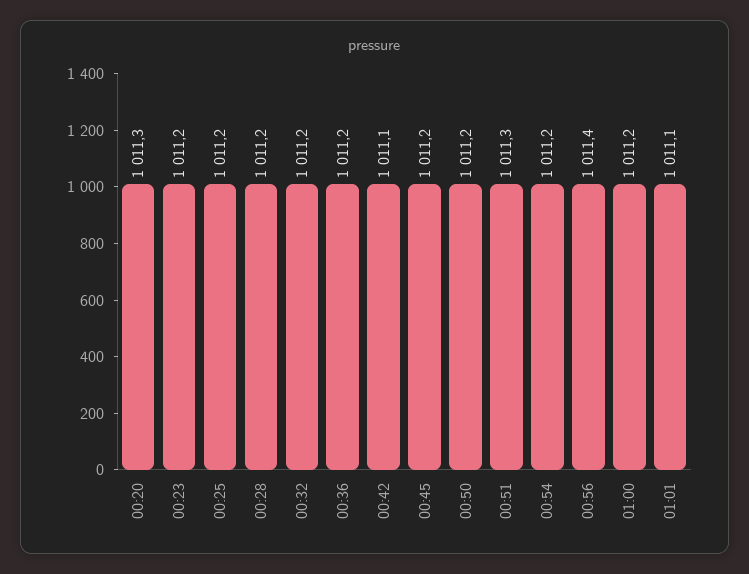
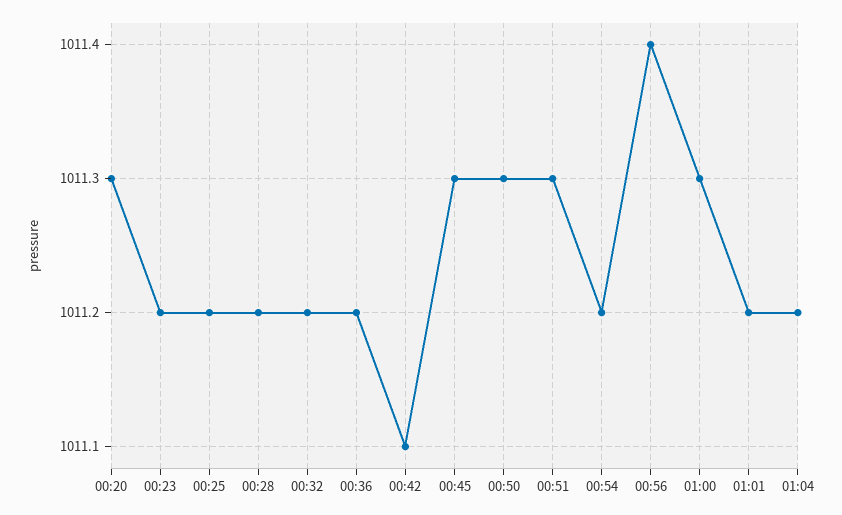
00:45: 1011.2 -> 1011.3
00:50: 1011.2 -> 1011.3
01:00: 1011.2 -> 1011.3
01:01: 1011.1 -> 1011.2
01:04: none -> 1011.2

